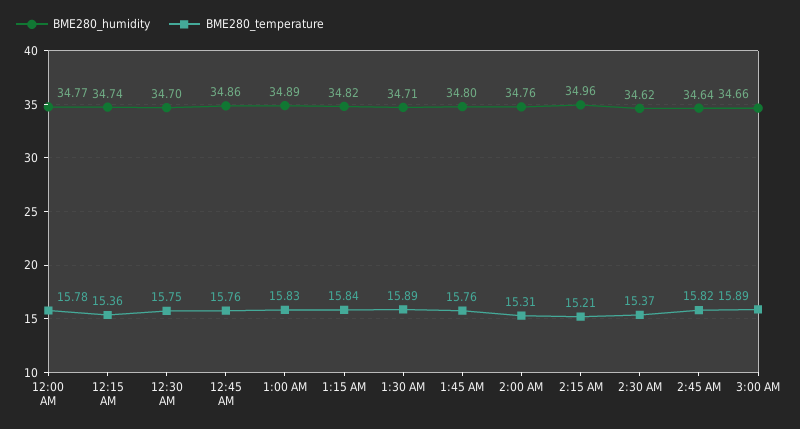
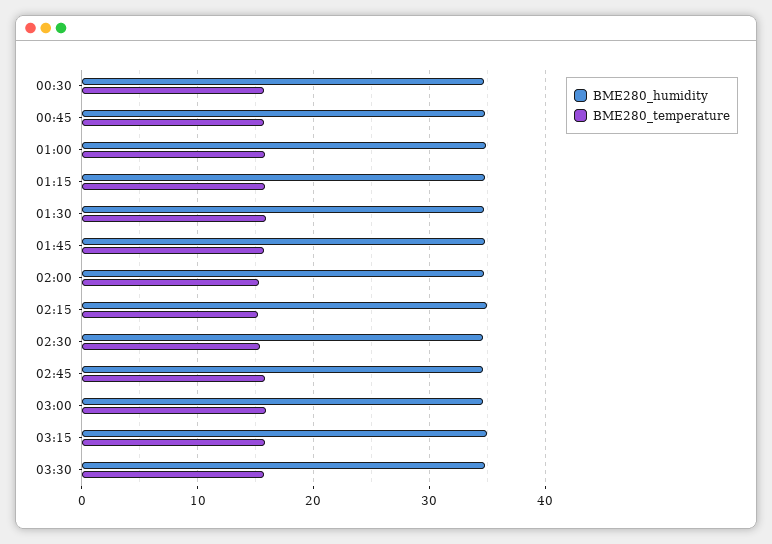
BME280_humidity, 12:00 AM: 34.77 -> none
BME280_temperature, 12:00 AM: 15.78 -> none
BME280_humidity, 12:15 AM: 34.74 -> none
BME280_temperature, 12:15 AM: 15.36 -> none
BME280_humidity, 03:15: none -> 35
BME280_temperature, 03:15: none -> 16
BME280_humidity, 03:30: none -> 35
BME280_temperature, 03:30: none -> 16

